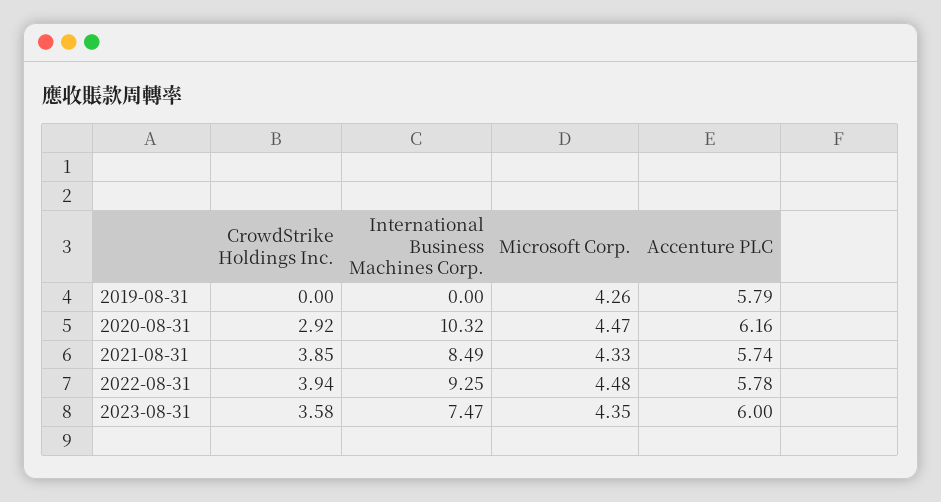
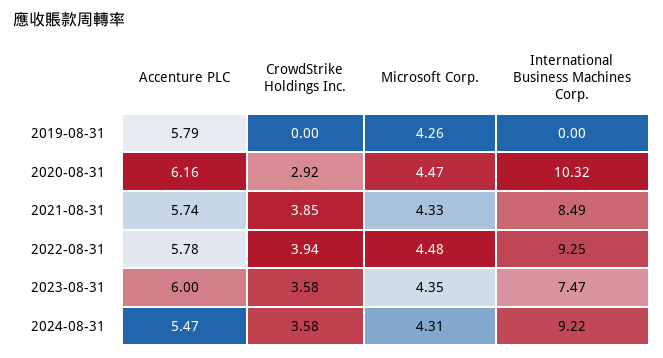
Accenture PLC, 2024-08-31: none -> 5.47
CrowdStrike Holdings Inc., 2024-08-31: none -> 3.58
Microsoft Corp., 2024-08-31: none -> 4.31
International Business Machines Corp., 2024-08-31: none -> 9.22

